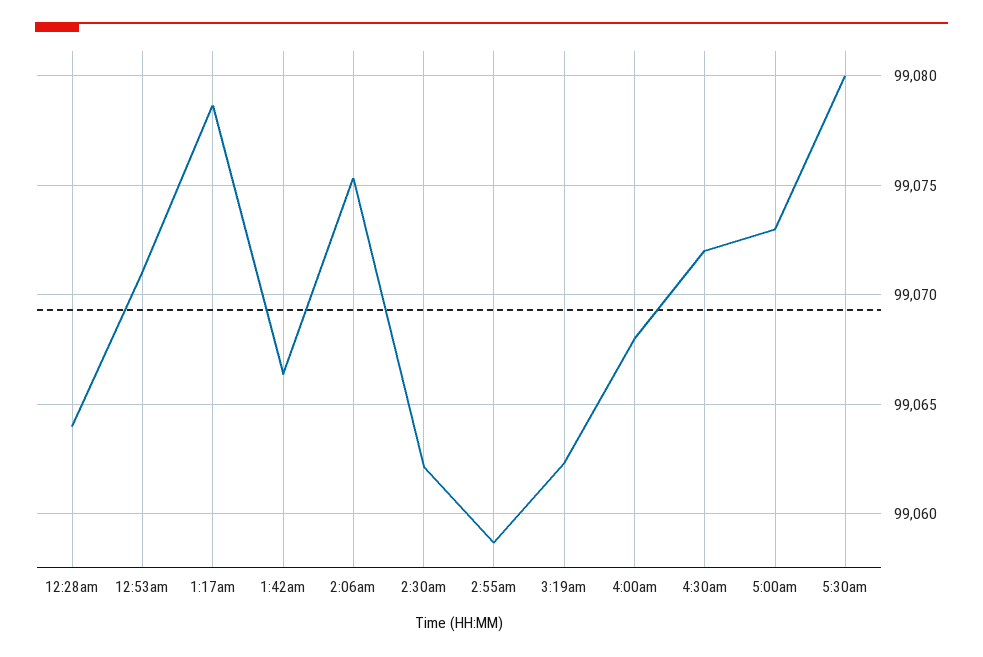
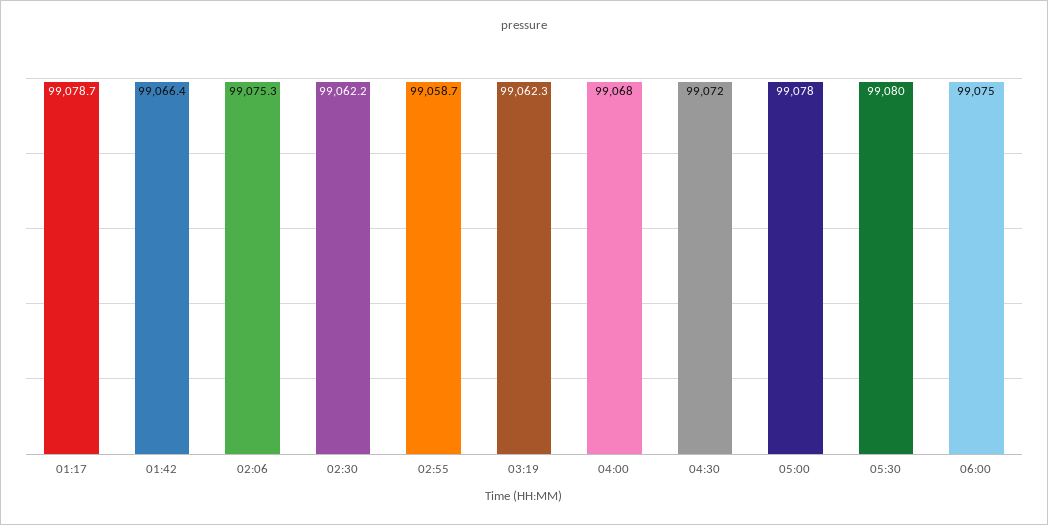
12:28am: 99064 -> none
12:53am: 99071 -> none
5:00am: 99073 -> 99078
06:00: none -> 99075

